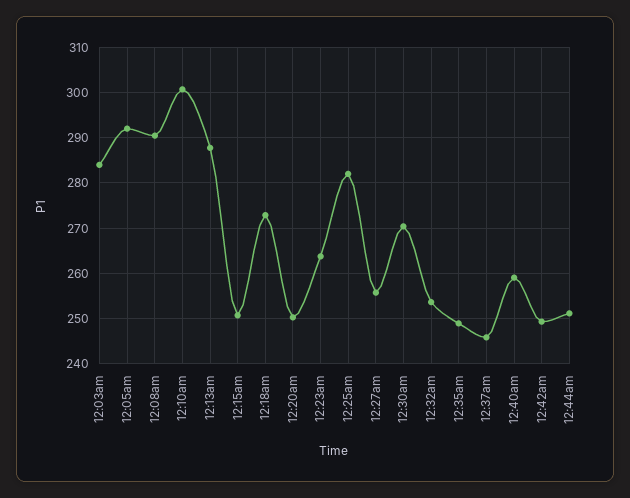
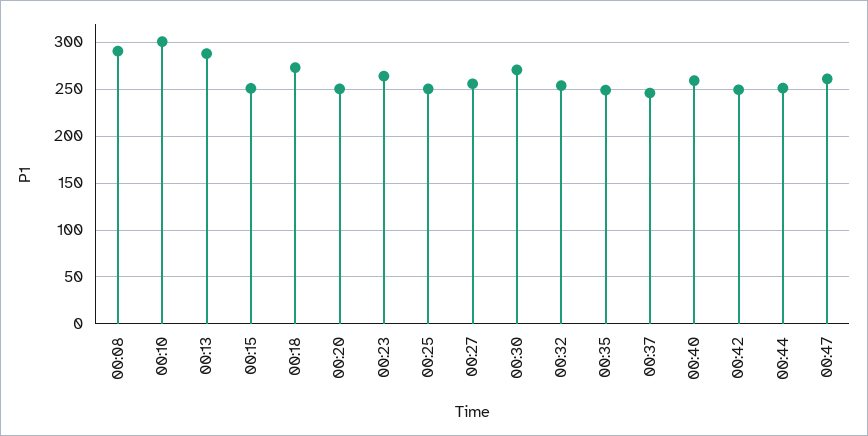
12:03am: 284 -> none
12:05am: 292 -> none
12:25am: 282 -> 250
00:47: none -> 260

